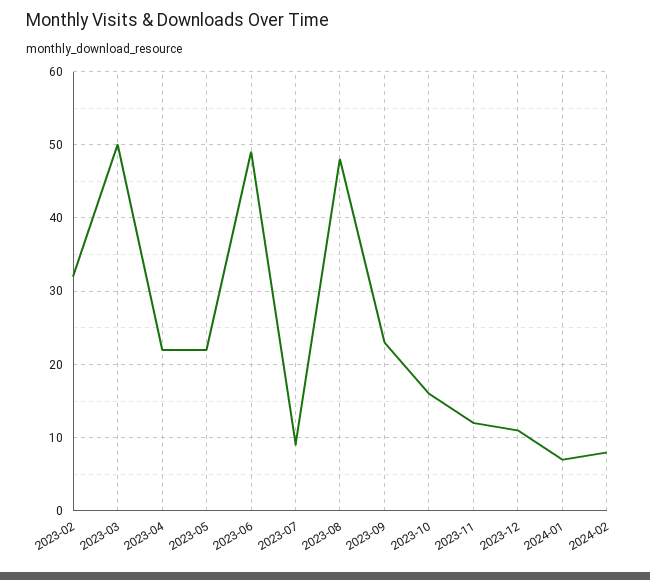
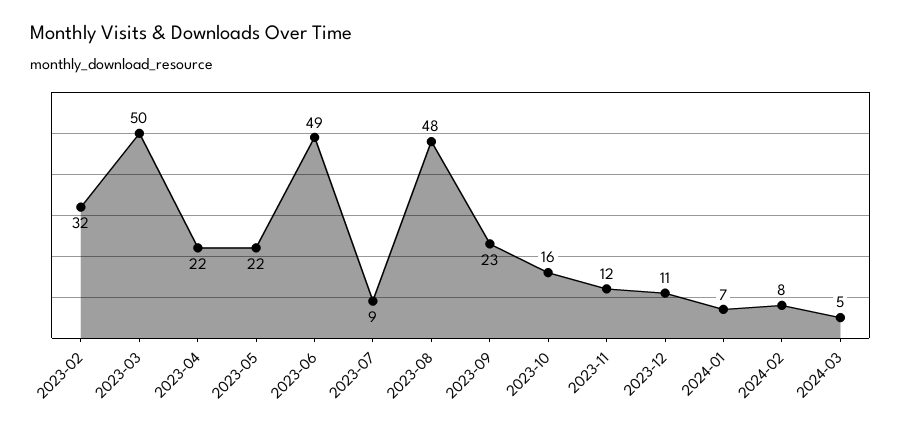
2024-03: none -> 5

